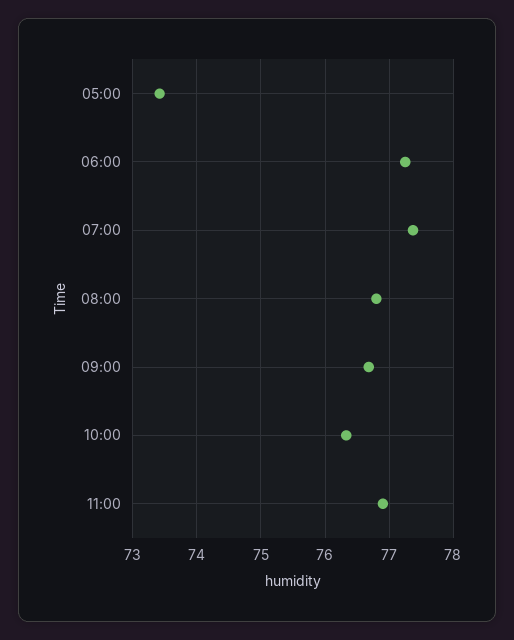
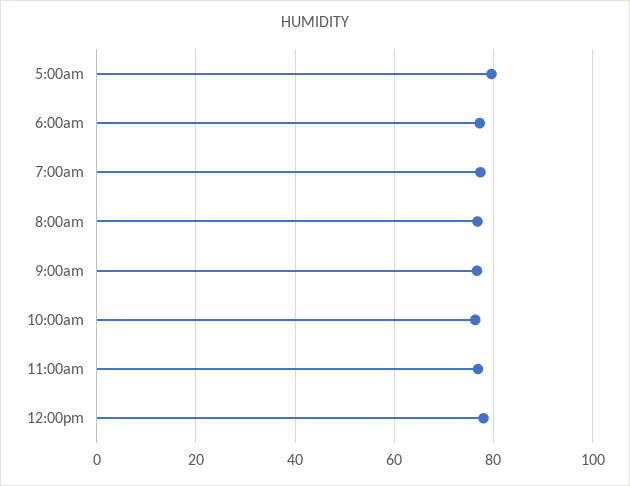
05:00: 73.4 -> 80
12:00pm: none -> 78

